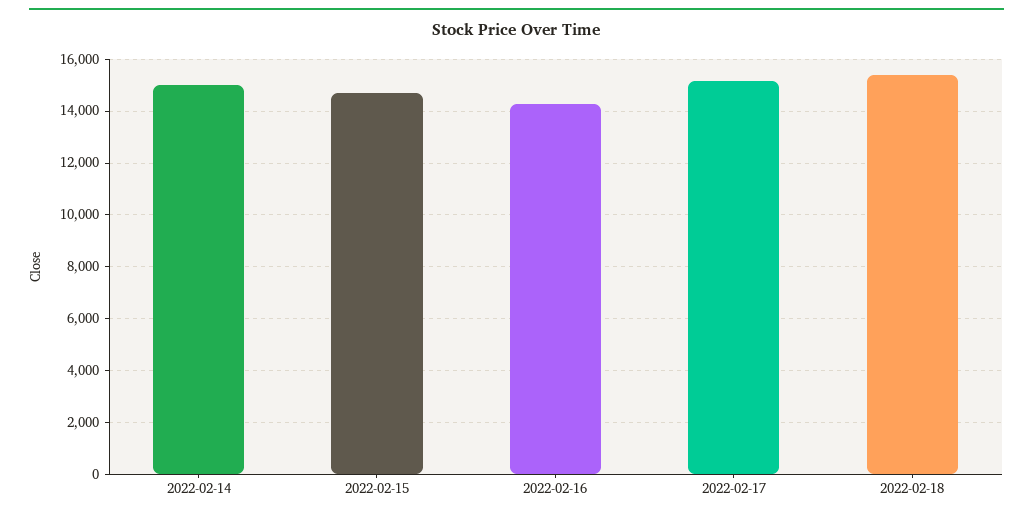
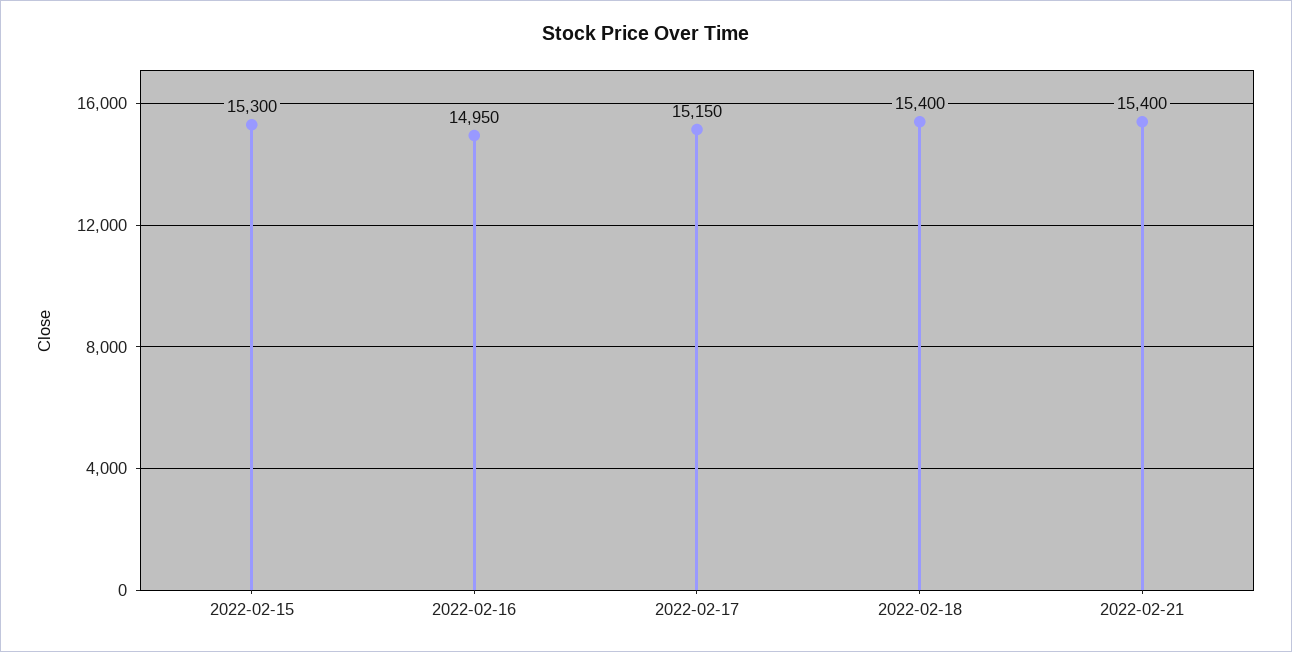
2022-02-14: 15000 -> none
2022-02-15: 14750 -> 15300
2022-02-16: 14250 -> 14950
2022-02-21: none -> 15400

